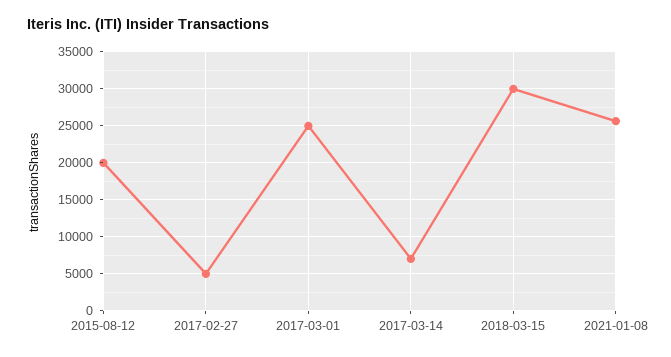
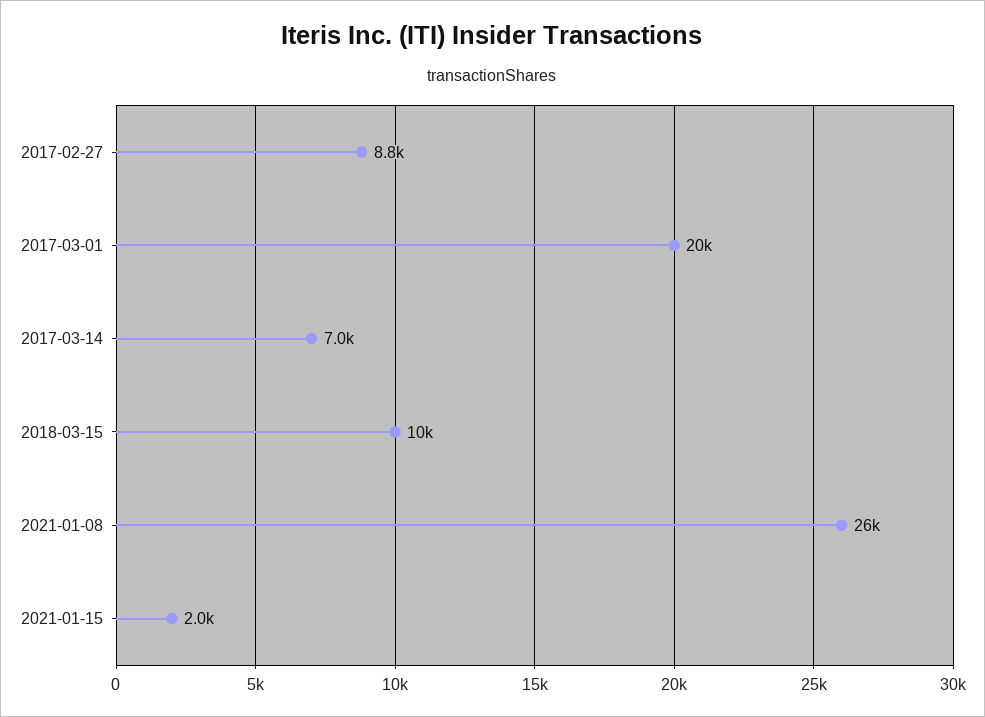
2015-08-12: 20000 -> none
2017-02-27: 5000 -> 8800
2017-03-01: 25000 -> 20000
2018-03-15: 30000 -> 10000
2021-01-15: none -> 2000

